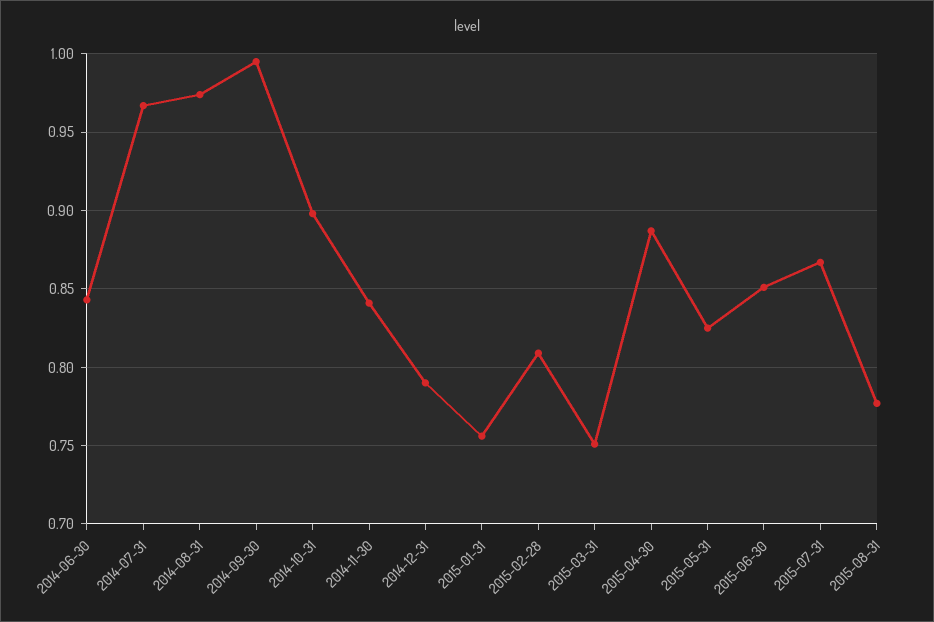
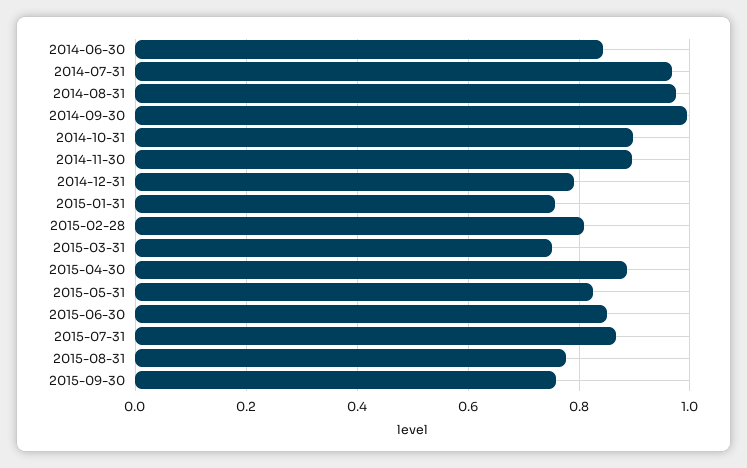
2014-11-30: 0.84 -> 0.9
2015-09-30: none -> 0.76

